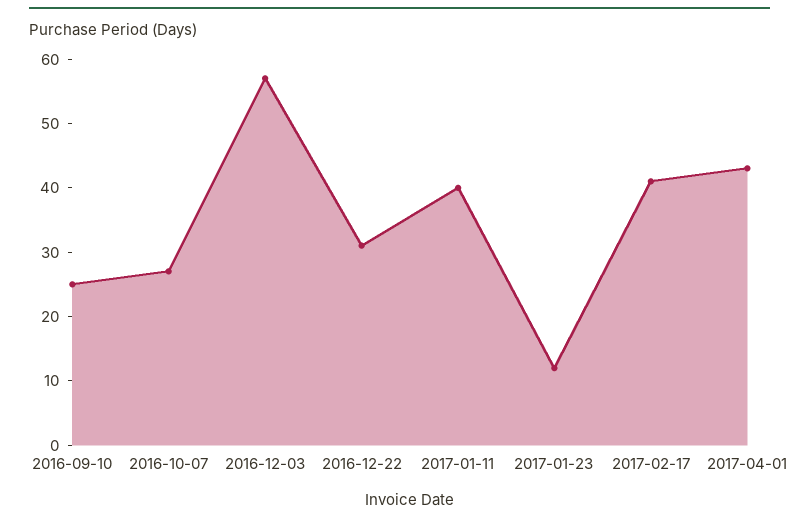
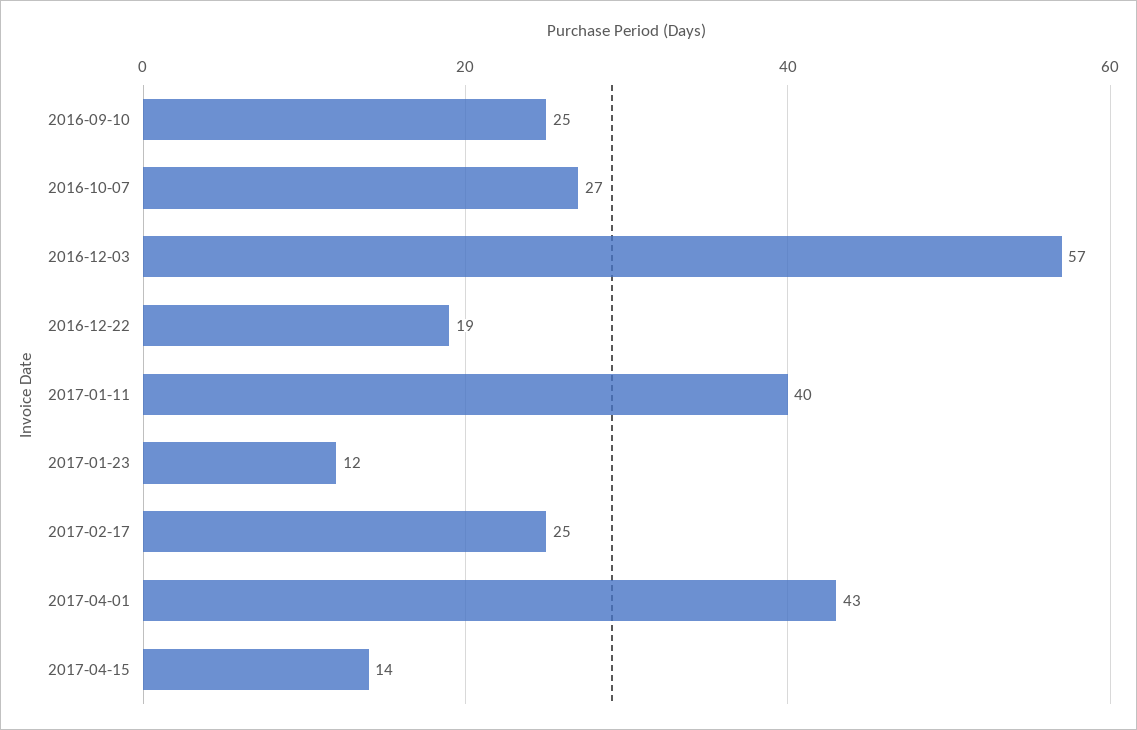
2016-12-22: 30 -> 19
2017-02-17: 40 -> 25
2017-04-15: none -> 14

